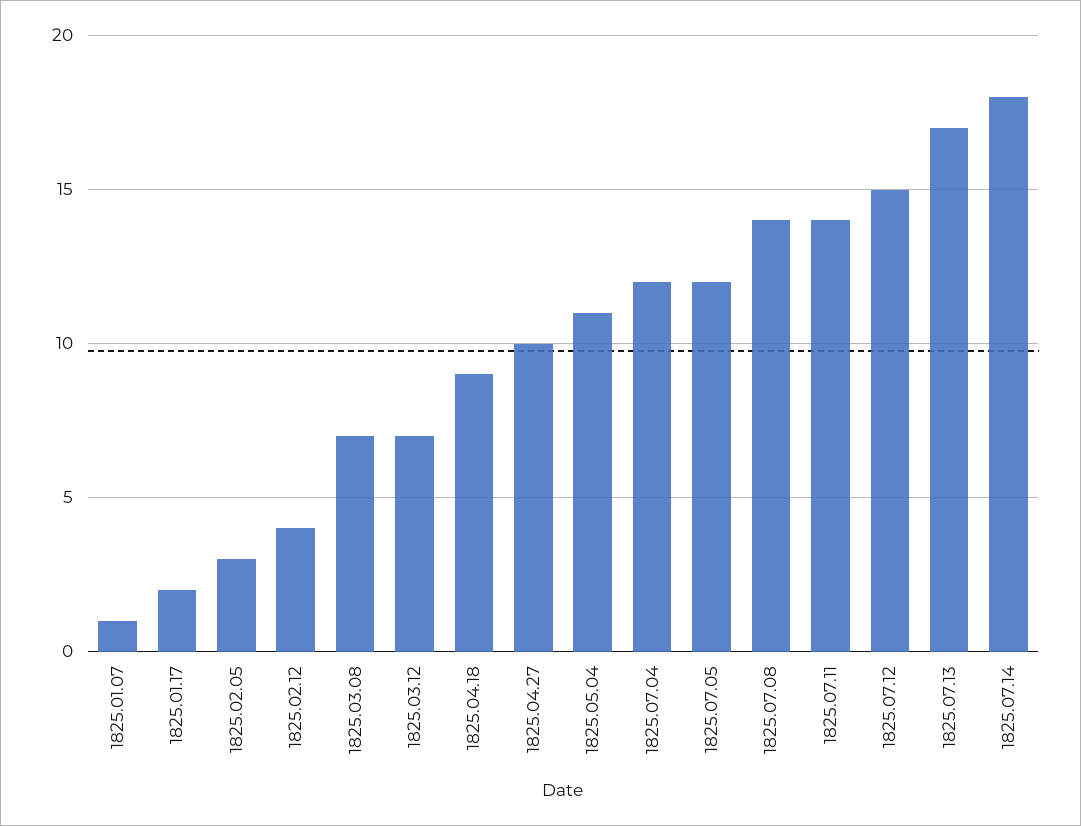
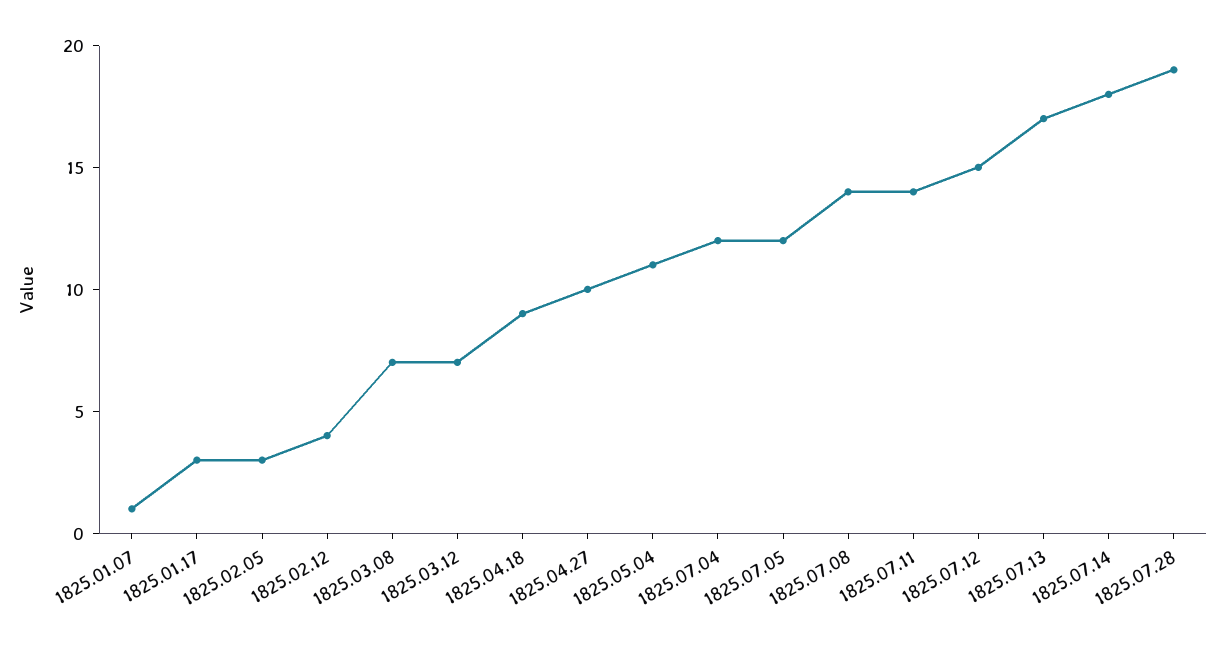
1825.01.17: 2 -> 3
1825.07.28: none -> 19

